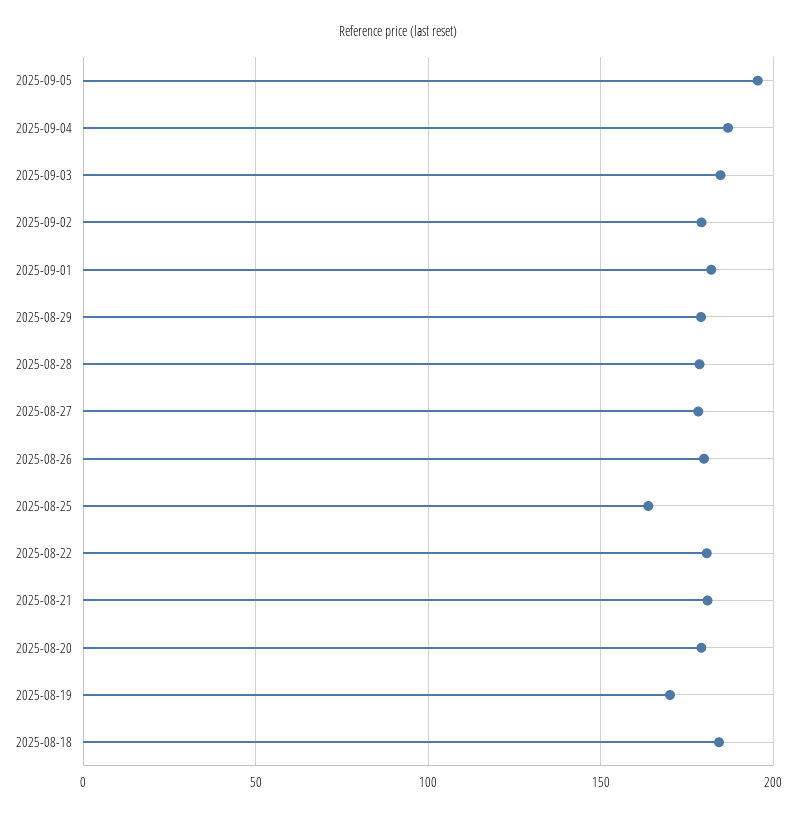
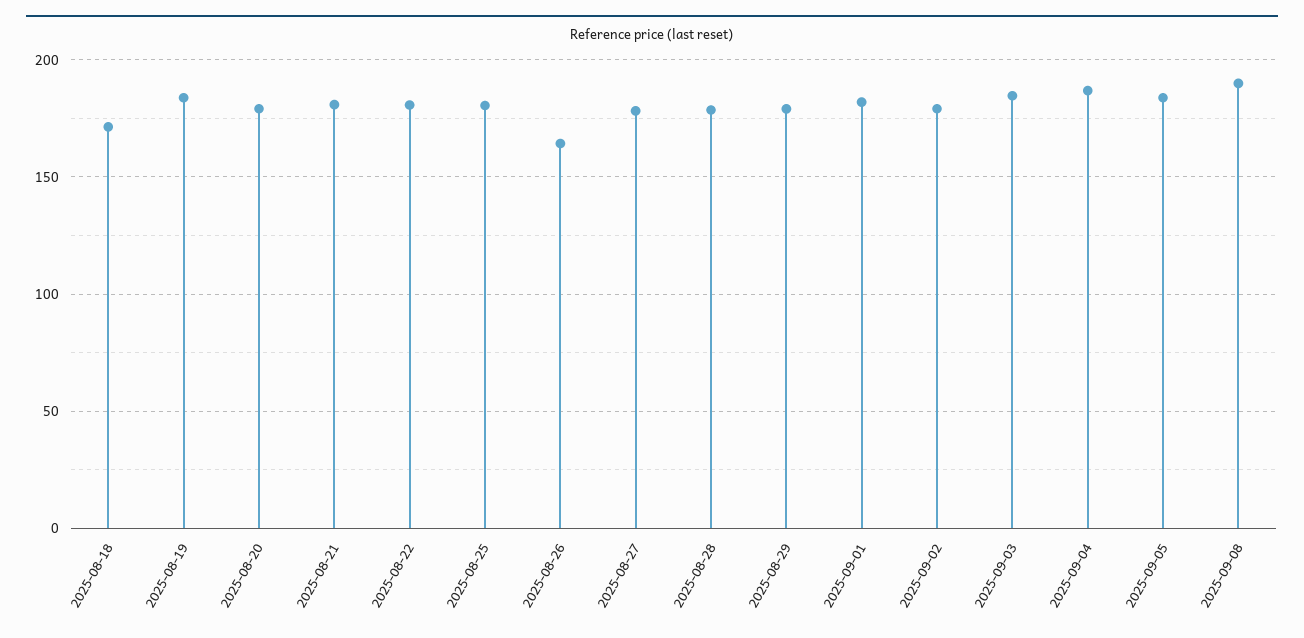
2025-09-05: 195 -> 185
2025-08-26: 180 -> 165
2025-08-25: 165 -> 180
2025-08-19: 170 -> 185
2025-08-18: 185 -> 170
2025-09-08: none -> 190

